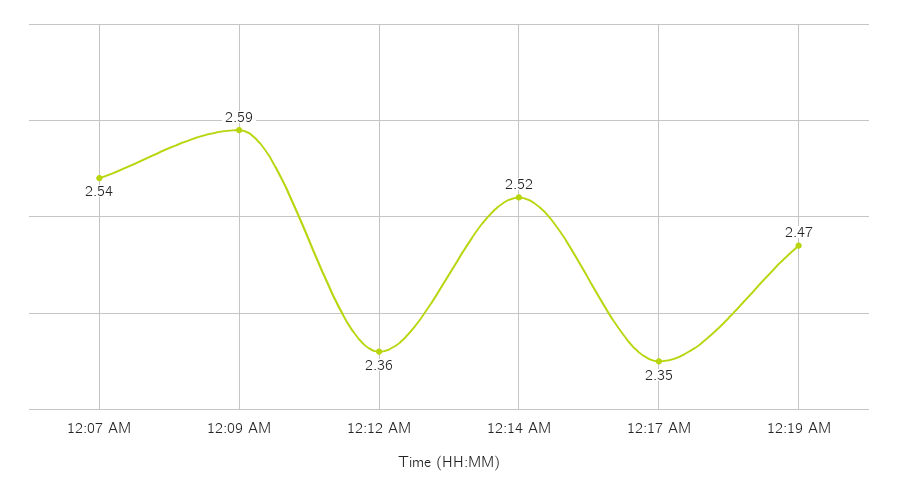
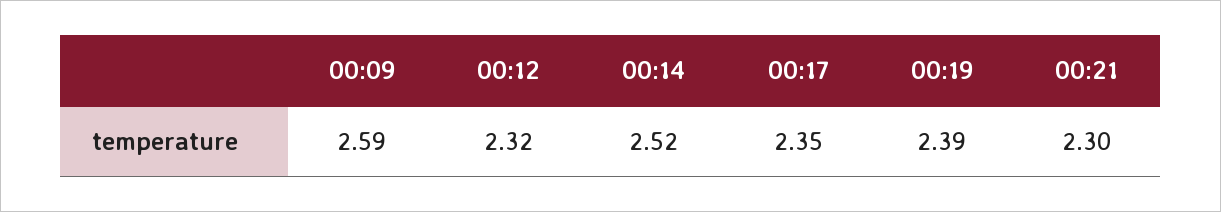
12:07 AM: 2.54 -> none
12:12 AM: 2.36 -> 2.32
12:19 AM: 2.47 -> 2.39
00:21: none -> 2.3

